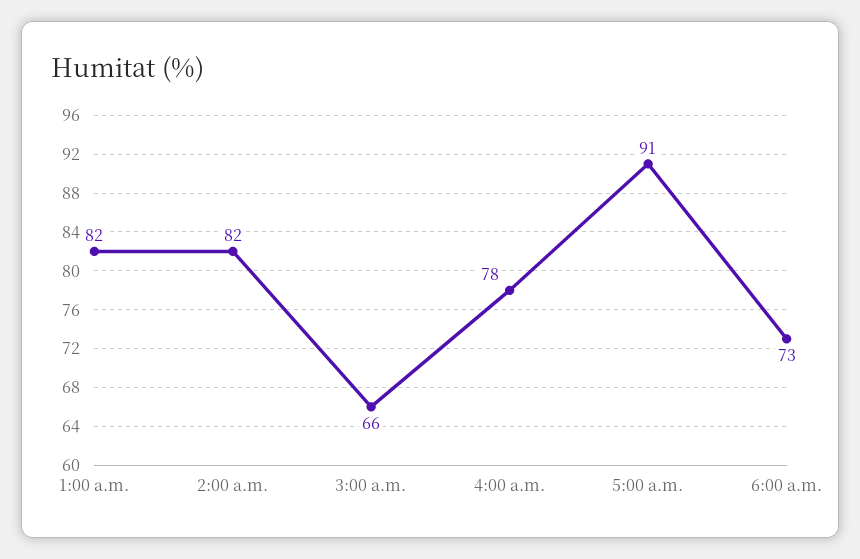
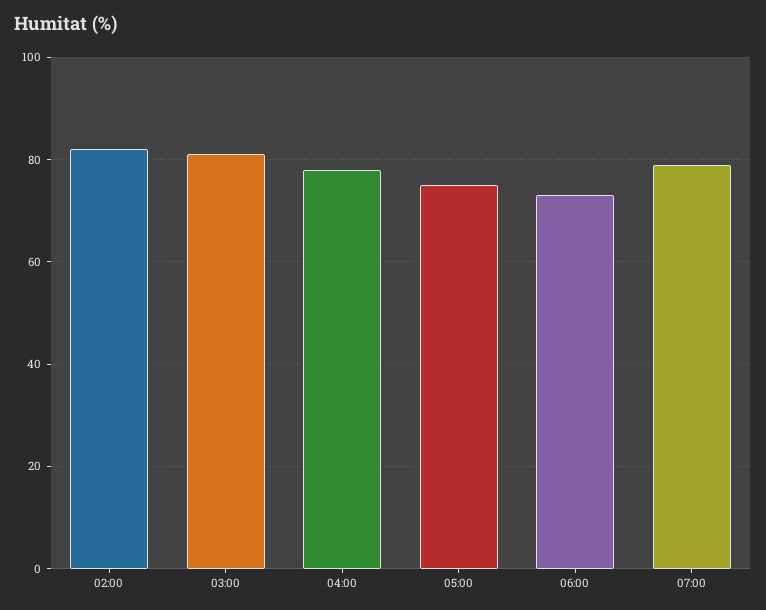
1:00 a.m.: 82 -> none
3:00 a.m.: 66 -> 80
5:00 a.m.: 91 -> 75
07:00: none -> 80

